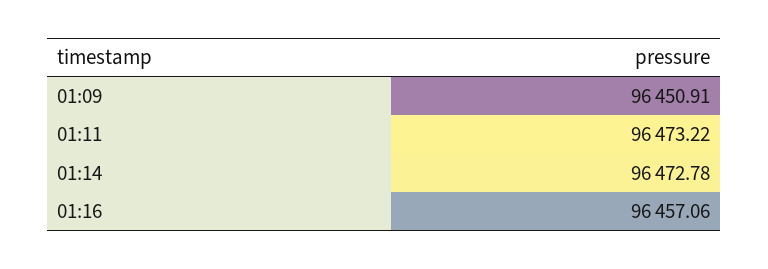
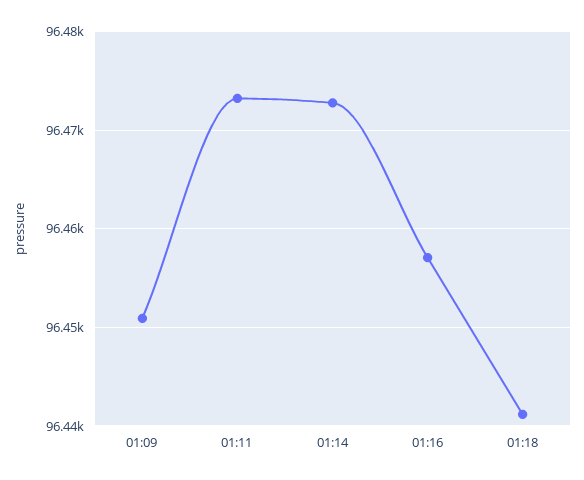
01:18: none -> 96441

